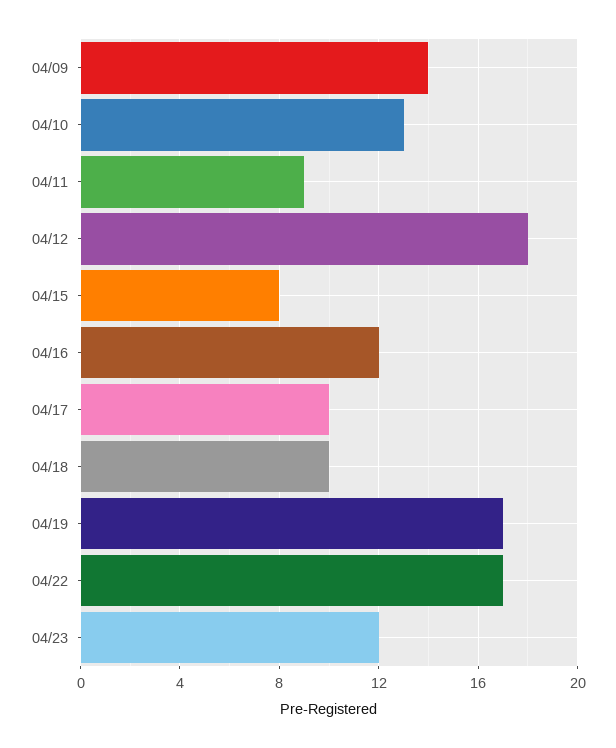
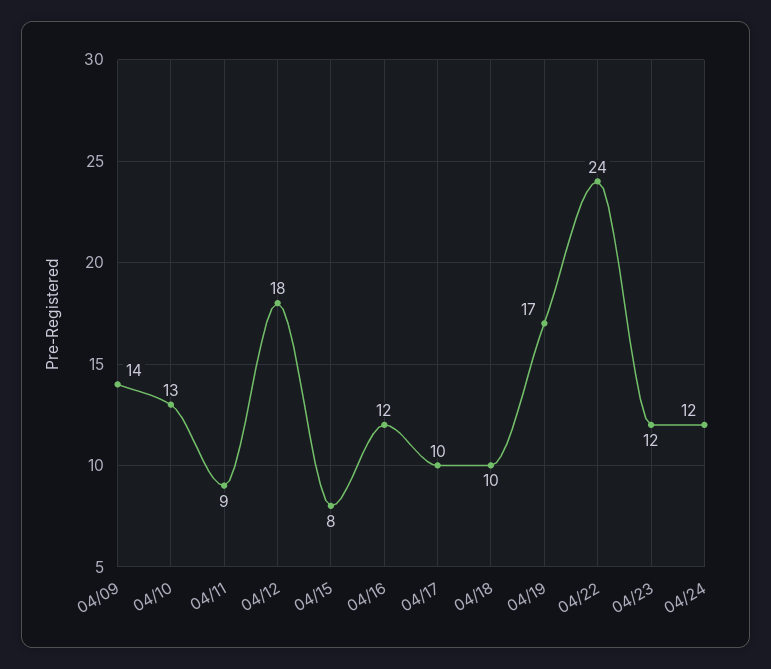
04/22: 17 -> 24
04/24: none -> 12

